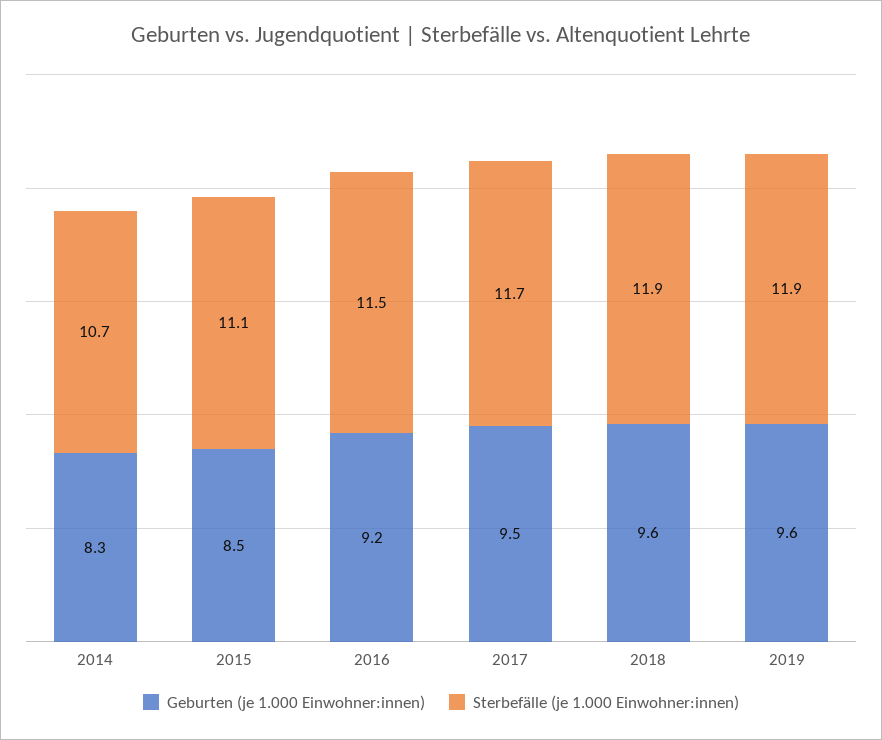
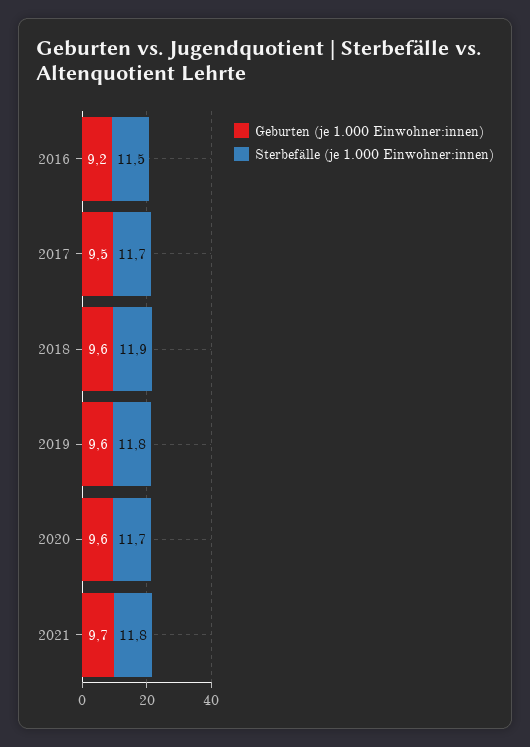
Geburten (je 1.000 Einwohner:innen), 2014: 8.3 -> none
Sterbefälle (je 1.000 Einwohner:innen), 2014: 10.7 -> none
Geburten (je 1.000 Einwohner:innen), 2015: 8.5 -> none
Sterbefälle (je 1.000 Einwohner:innen), 2015: 11.1 -> none
Sterbefälle (je 1.000 Einwohner:innen), 2019: 11.9 -> 11.8
Geburten (je 1.000 Einwohner:innen), 2020: none -> 9.6
Sterbefälle (je 1.000 Einwohner:innen), 2020: none -> 11.7
Geburten (je 1.000 Einwohner:innen), 2021: none -> 9.7
Sterbefälle (je 1.000 Einwohner:innen), 2021: none -> 11.8

